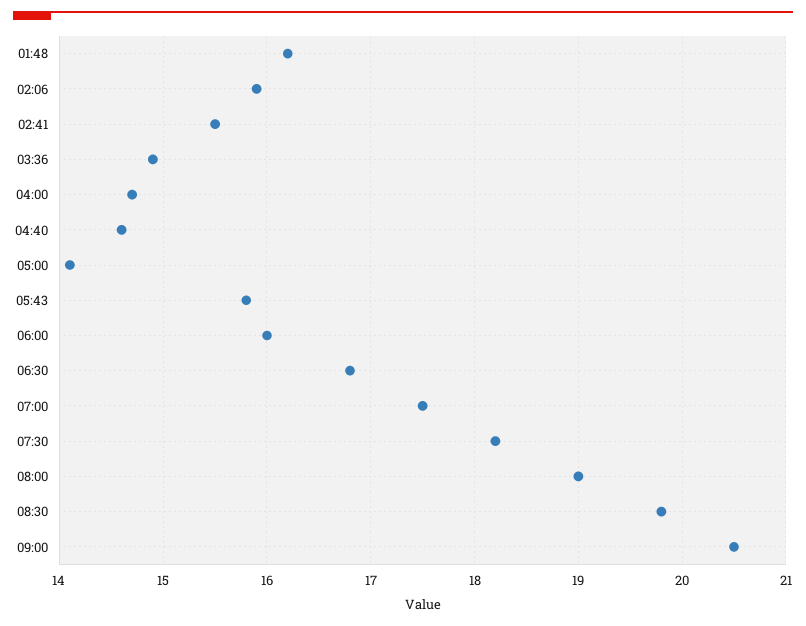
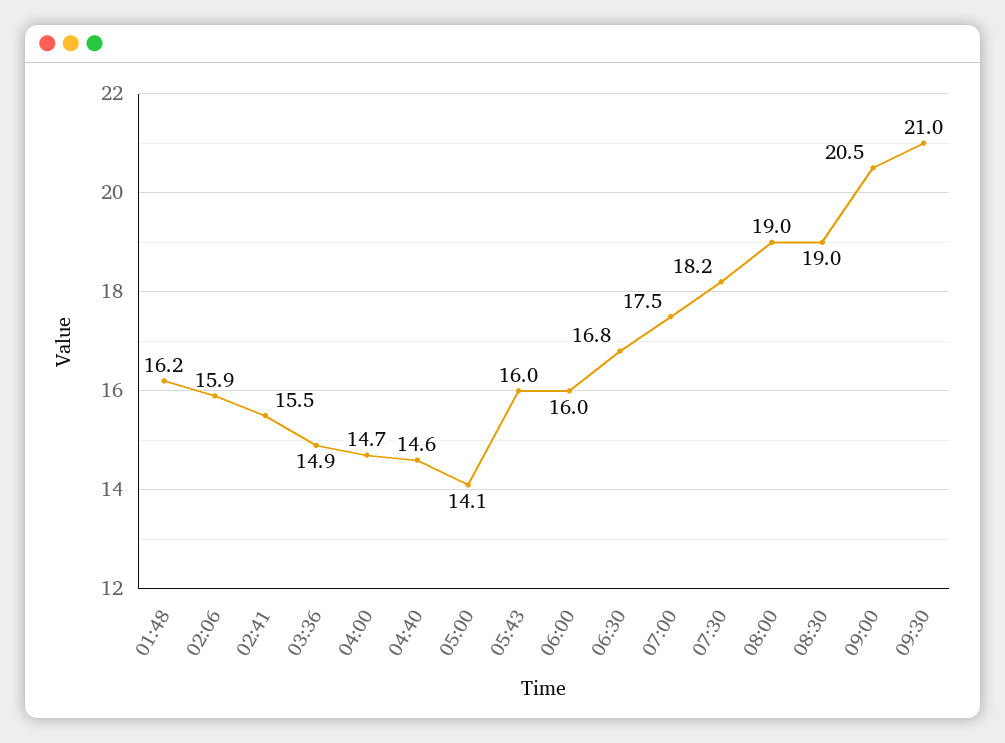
05:43: 15.8 -> 16
08:30: 19.8 -> 19
09:30: none -> 21

